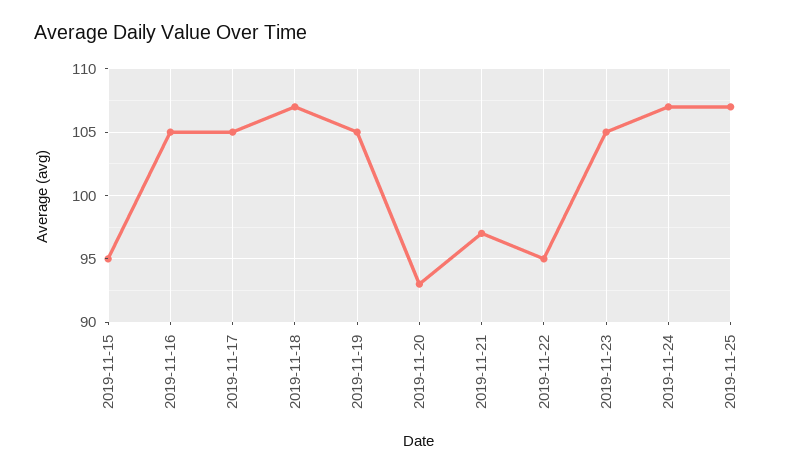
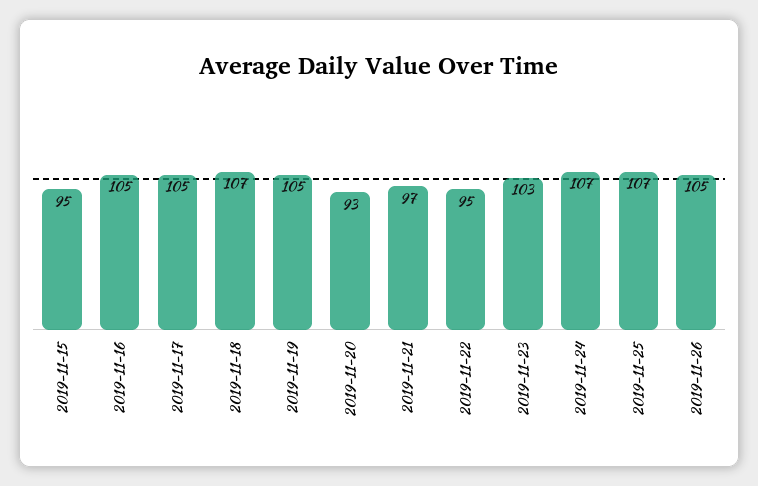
2019-11-23: 105 -> 103
2019-11-26: none -> 105

